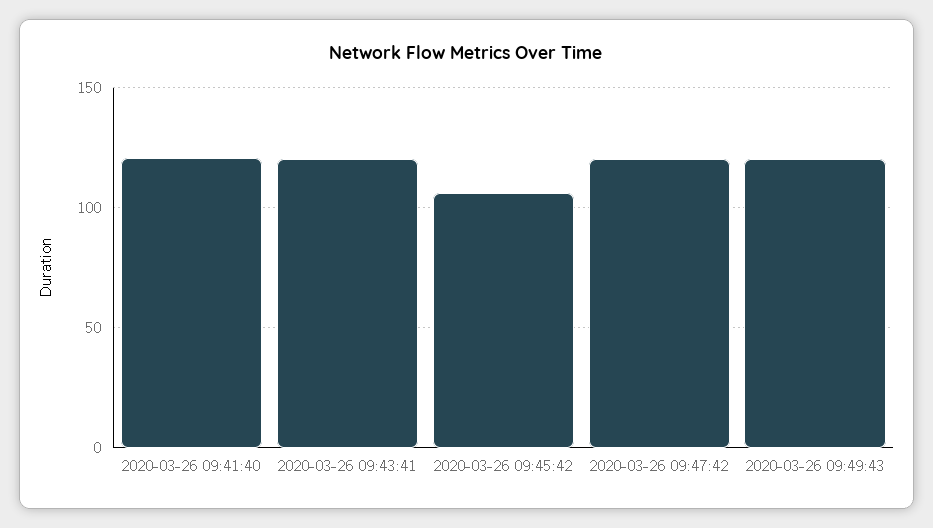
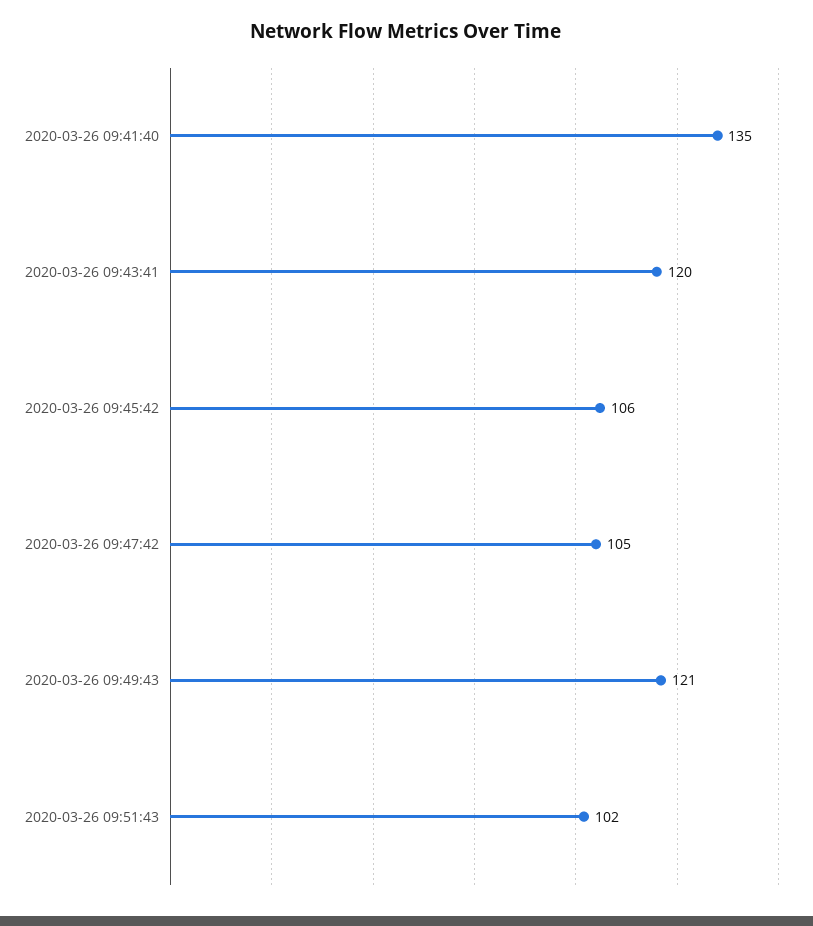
2020-03-26 09:41:40: 120 -> 135
2020-03-26 09:47:42: 120 -> 105
2020-03-26 09:51:43: none -> 102

